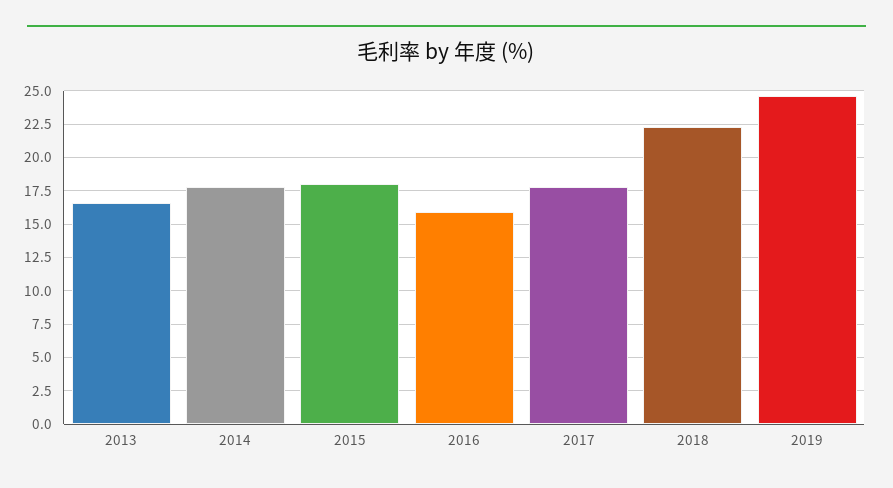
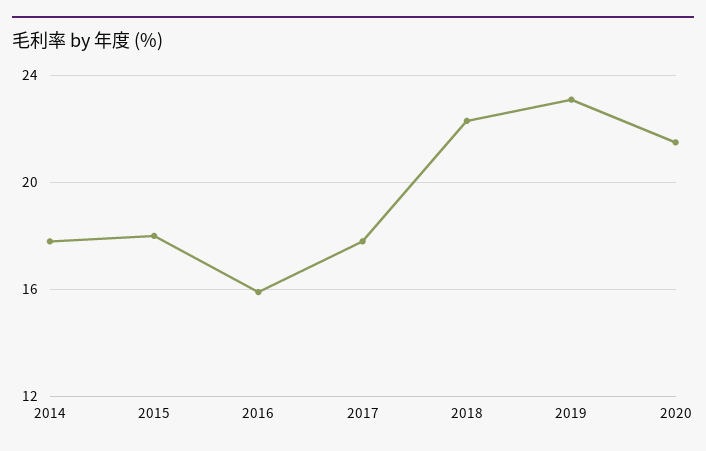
2013: 16.5 -> none
2019: 24.5 -> 23
2020: none -> 21.5

